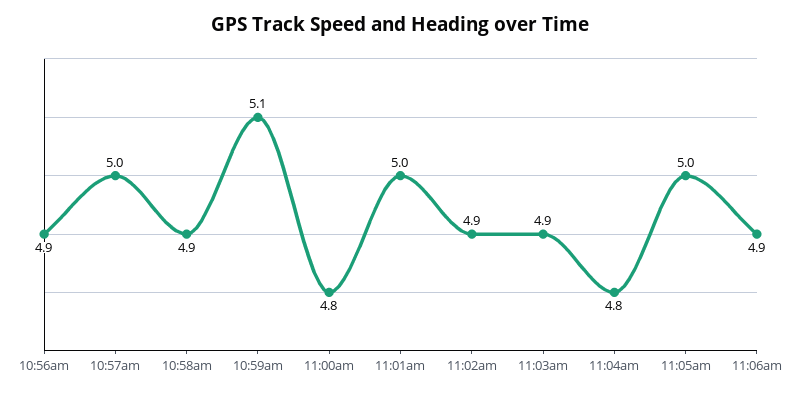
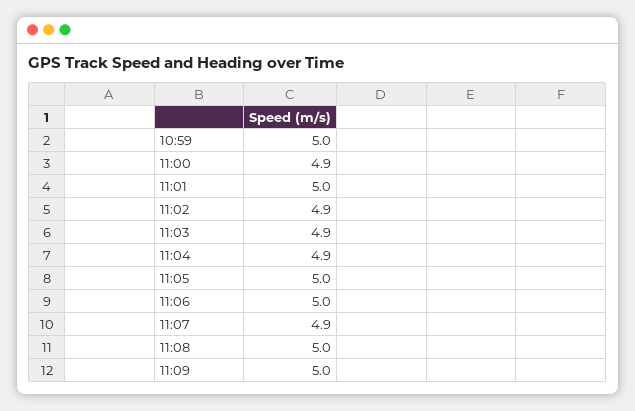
10:56am: 4.9 -> none
10:57am: 5 -> none
10:58am: 4.9 -> none
10:59am: 5.1 -> 5
11:00am: 4.8 -> 4.9
11:04am: 4.8 -> 4.9
11:06am: 4.9 -> 5
11:07: none -> 4.9
11:08: none -> 5
11:09: none -> 5

